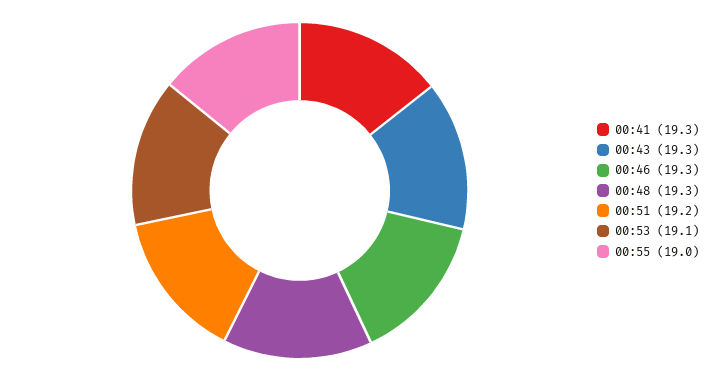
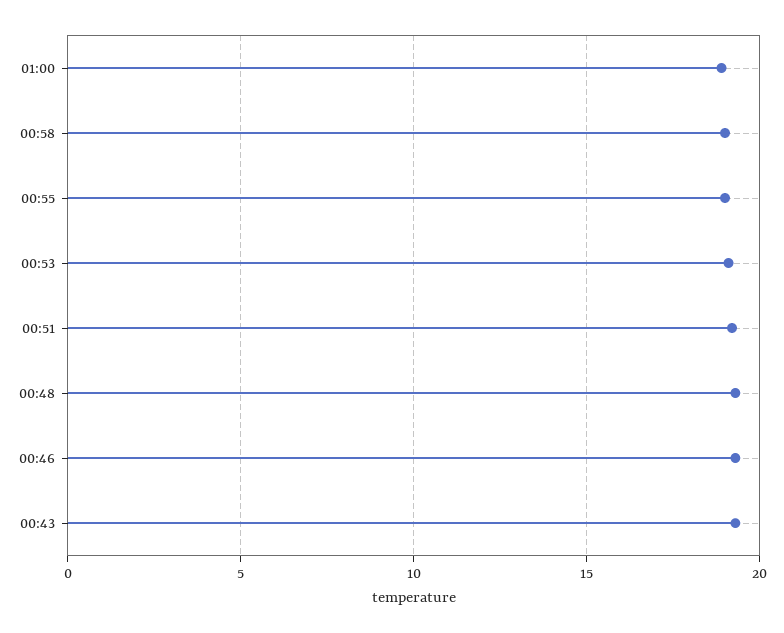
00:41: 19.3 -> none
01:00: none -> 19
00:58: none -> 19

